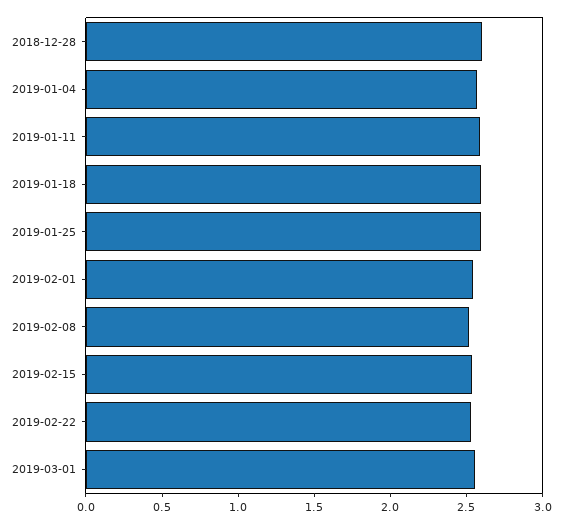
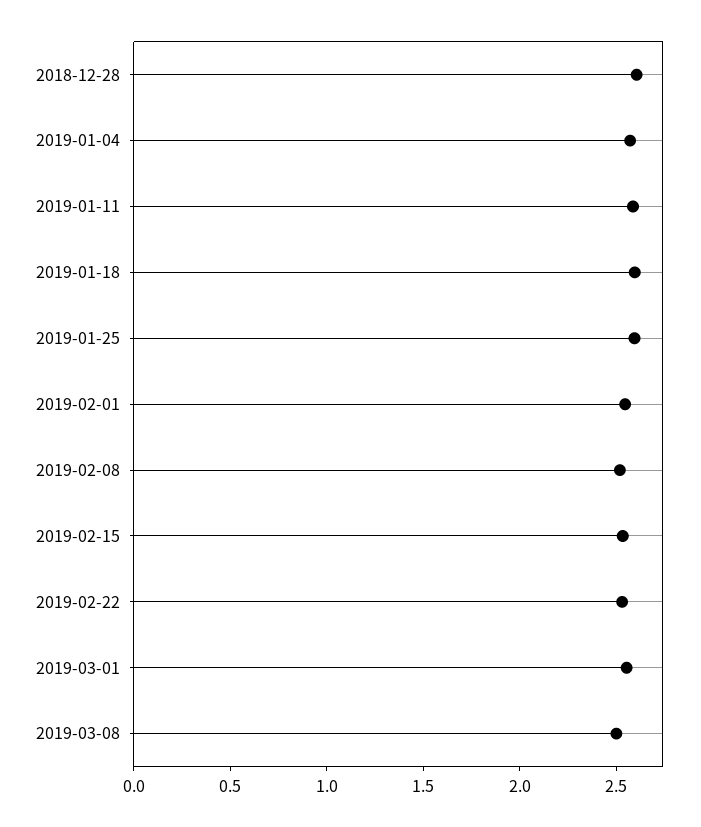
2019-03-08: none -> 2.5

